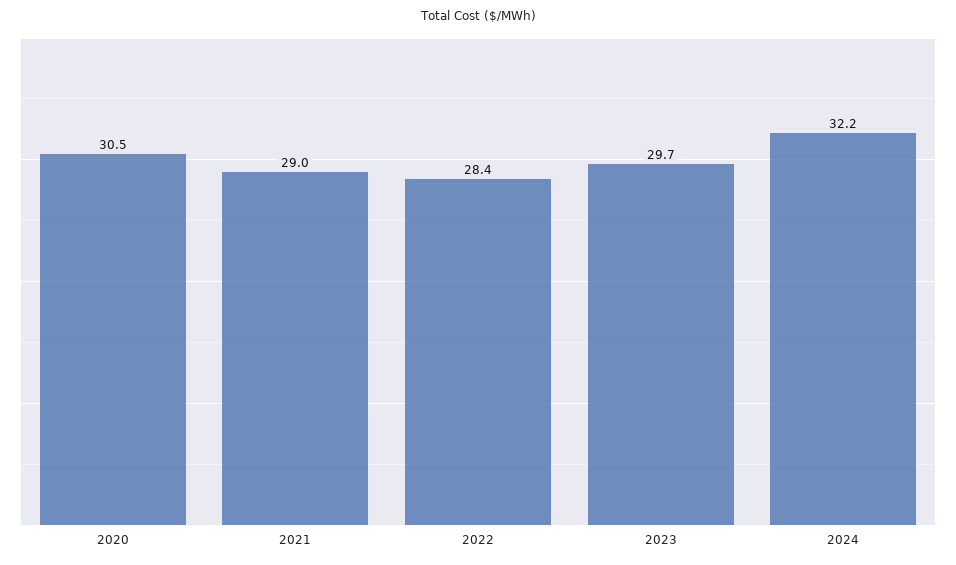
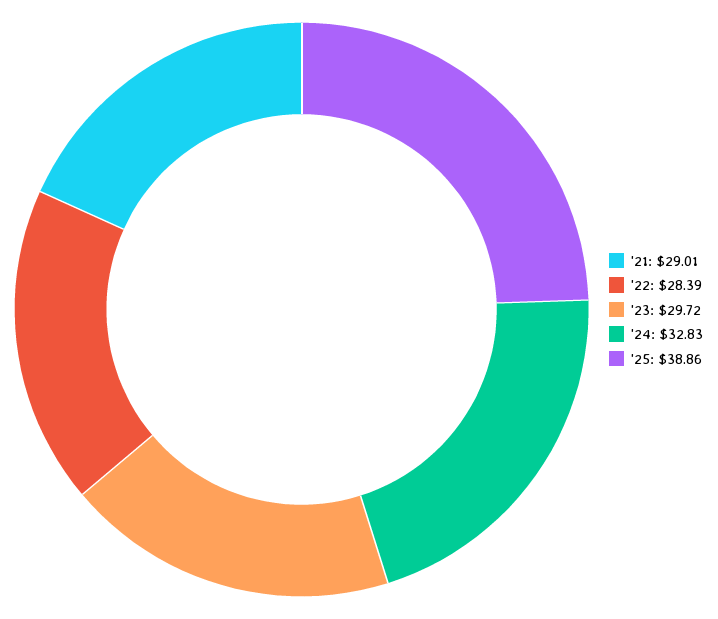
2020: 30.5 -> none
2024: 32.2 -> 32.83
'25: none -> 38.86

